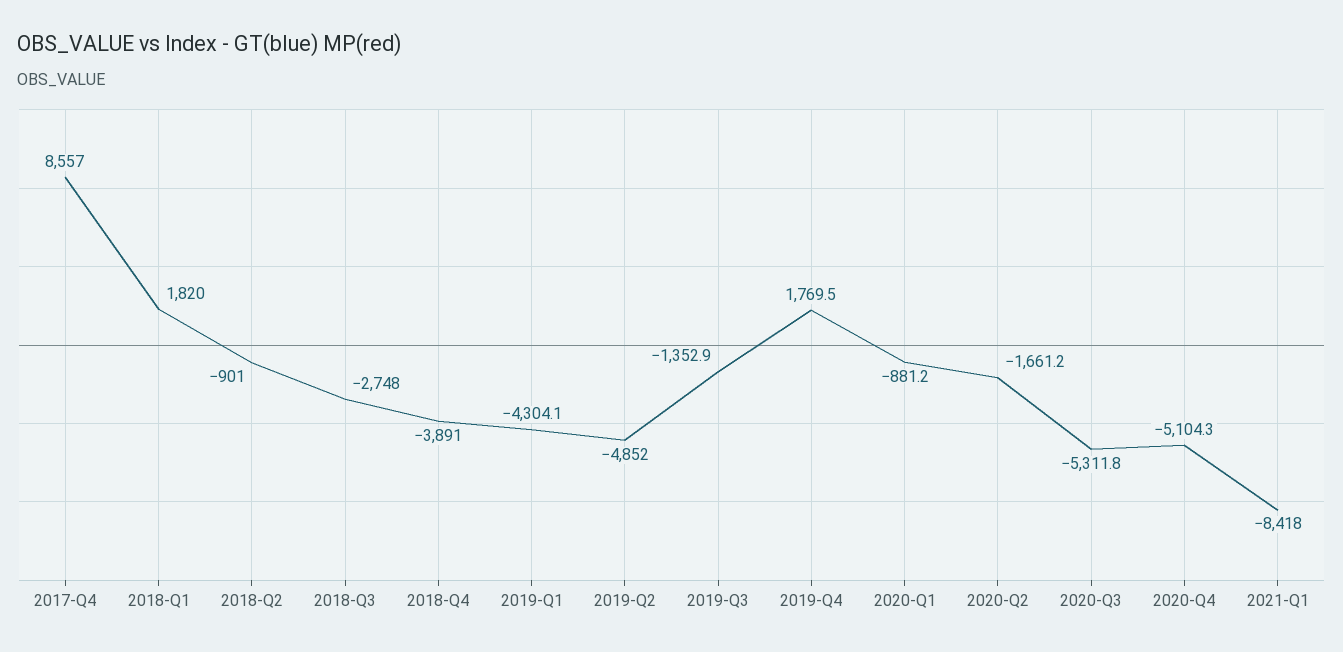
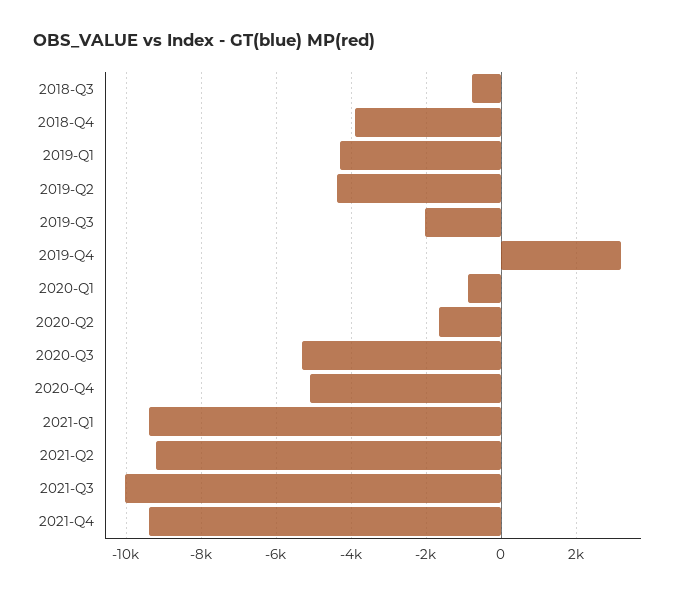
2017-Q4: 8557 -> none
2018-Q1: 1820 -> none
2018-Q2: -901 -> none
2018-Q3: -2748 -> -800
2019-Q2: -4852 -> -4400
2019-Q3: -1352.9 -> -2000
2019-Q4: 1769.5 -> 3200
2021-Q1: -8418 -> -9400
2021-Q2: none -> -9200
2021-Q3: none -> -10000
2021-Q4: none -> -9400

